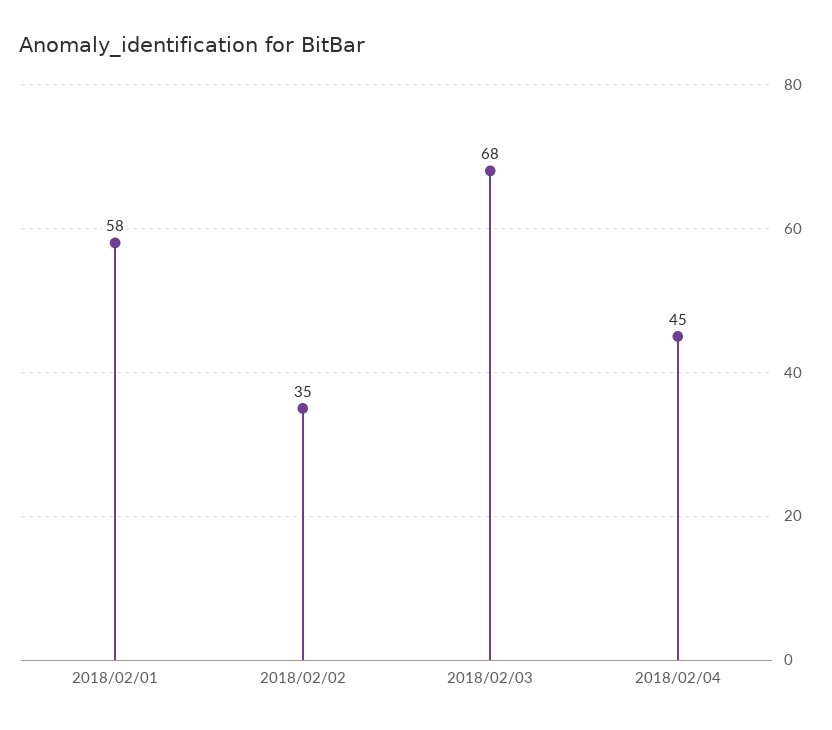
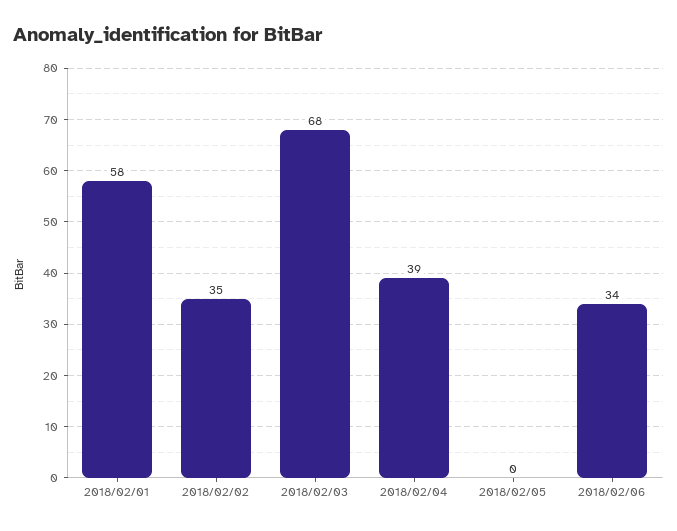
2018/02/04: 45 -> 39
2018/02/05: none -> 0
2018/02/06: none -> 34

